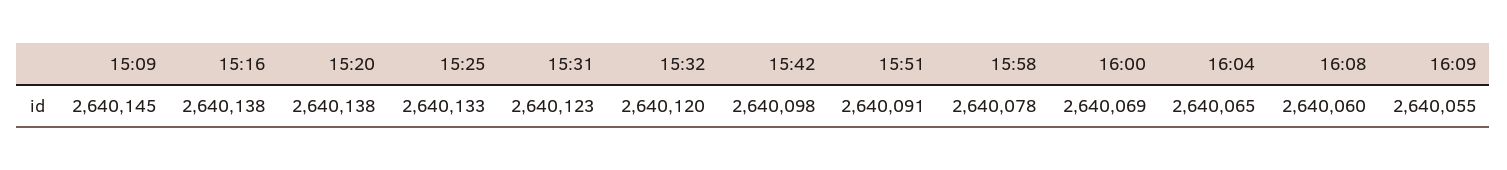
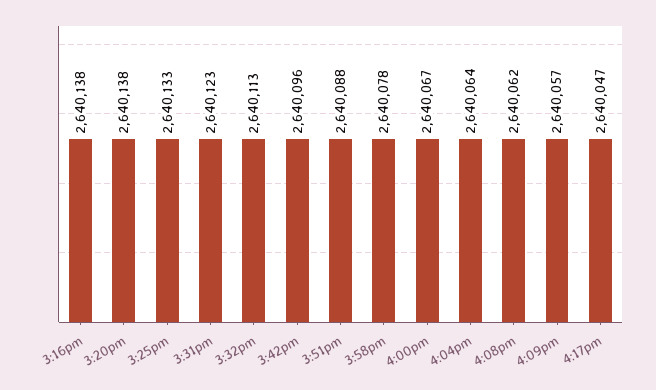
15:09: 2640145 -> none
15:32: 2640120 -> 2640113
15:42: 2640098 -> 2640096
15:51: 2640091 -> 2640088
16:00: 2640069 -> 2640067
16:04: 2640065 -> 2640064
16:08: 2640060 -> 2640062
16:09: 2640055 -> 2640057
4:17pm: none -> 2640047

